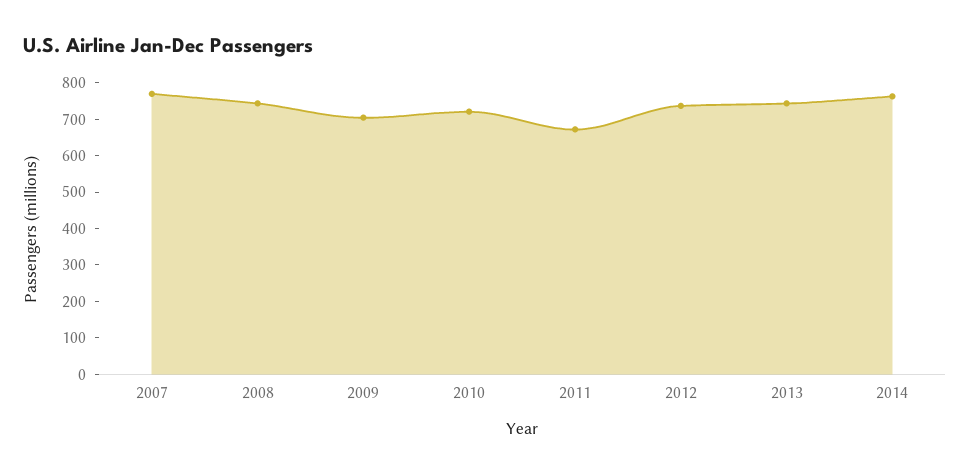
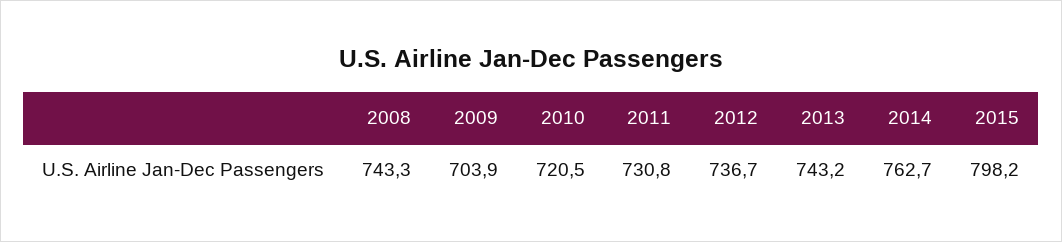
2007: 775 -> none
2011: 675 -> 730.8
2015: none -> 798.2

